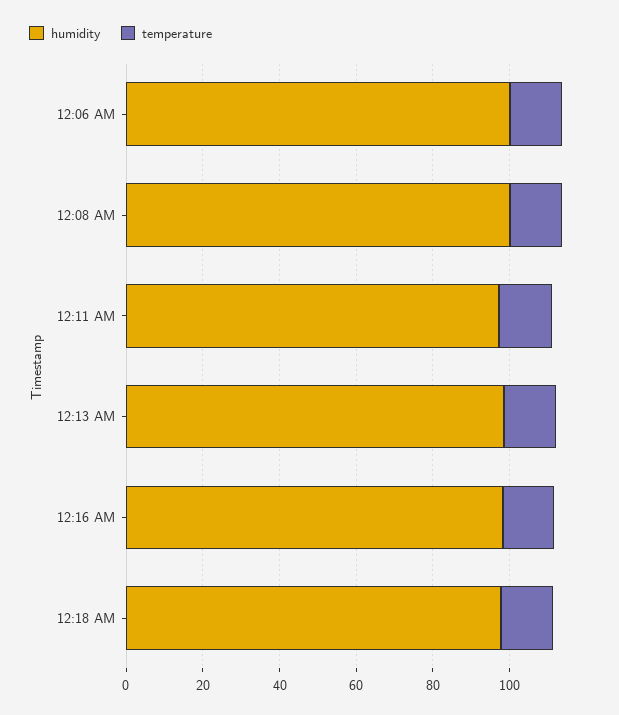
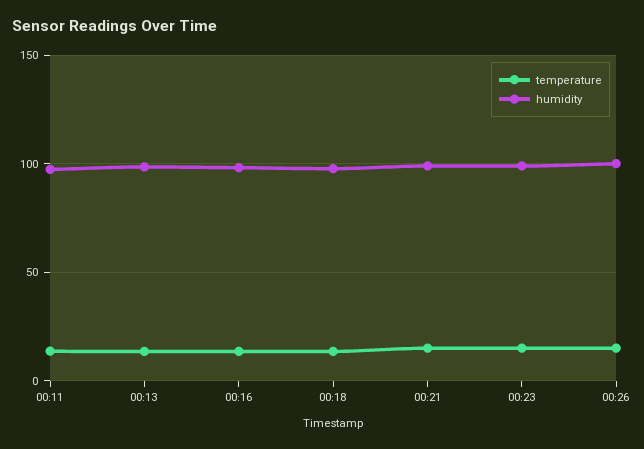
humidity, 12:06 AM: 100 -> none
temperature, 12:06 AM: 15 -> none
humidity, 12:08 AM: 100 -> none
temperature, 12:08 AM: 15 -> none
temperature, 00:21: none -> 15
humidity, 00:21: none -> 100
temperature, 00:23: none -> 15
humidity, 00:23: none -> 100
temperature, 00:26: none -> 15
humidity, 00:26: none -> 100

